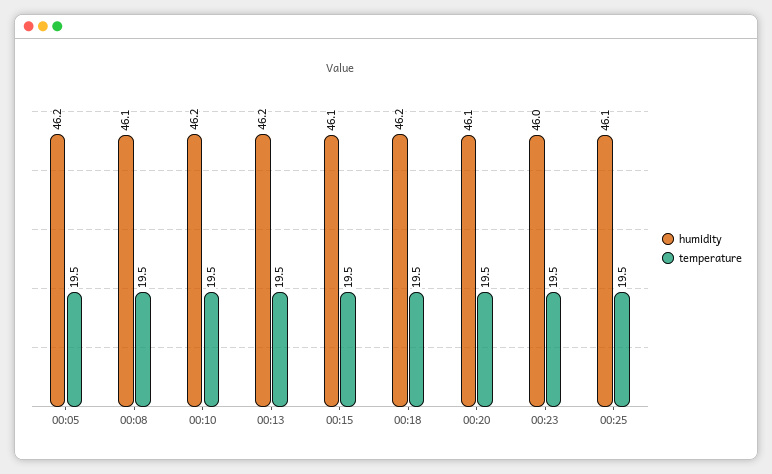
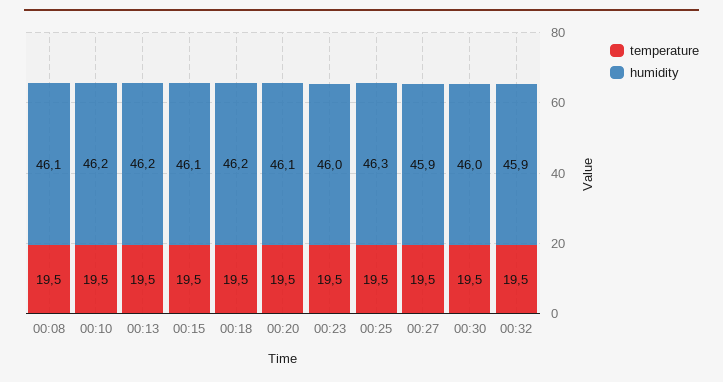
humidity, 00:05: 46.2 -> none
temperature, 00:05: 19.5 -> none
humidity, 00:25: 46.1 -> 46.3
temperature, 00:27: none -> 19.5
humidity, 00:27: none -> 45.9
temperature, 00:30: none -> 19.5
humidity, 00:30: none -> 46
temperature, 00:32: none -> 19.5
humidity, 00:32: none -> 45.9

